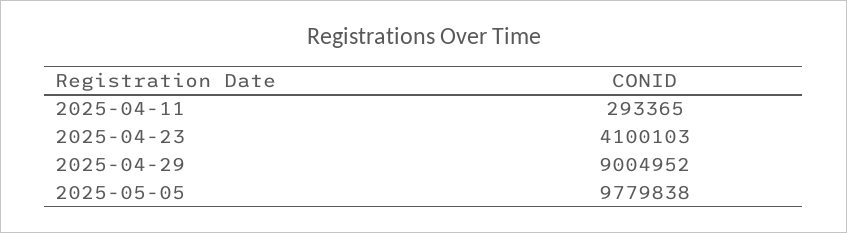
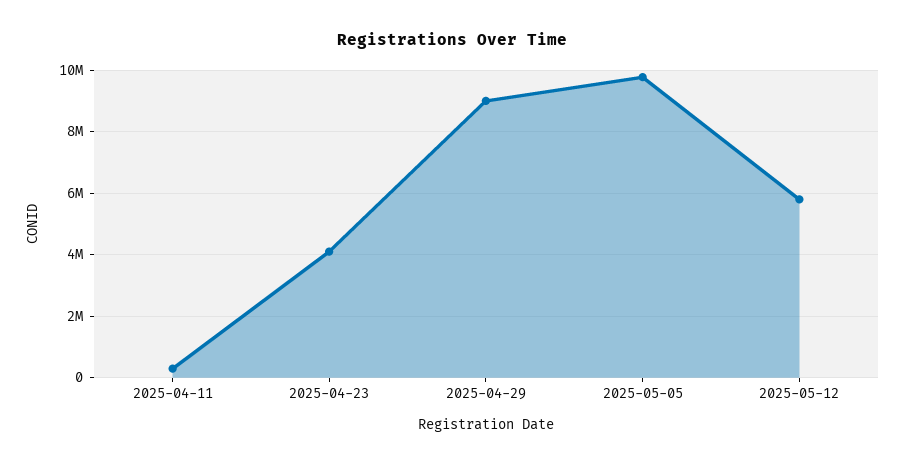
2025-05-12: none -> 5800000

